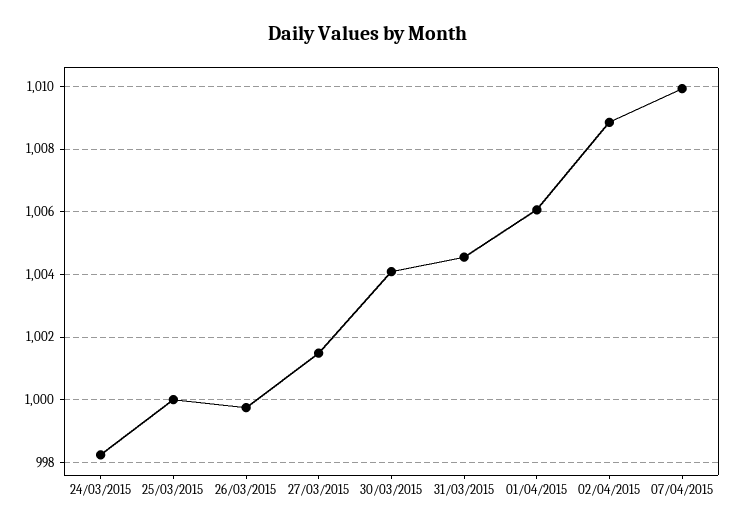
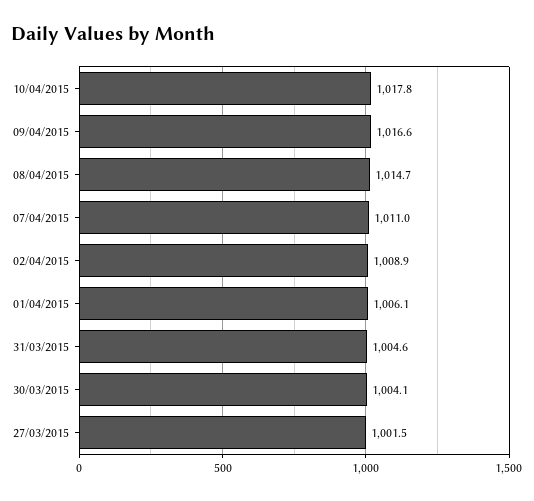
24/03/2015: 998.2 -> none
25/03/2015: 1000 -> none
26/03/2015: 999.8 -> none
07/04/2015: 1010 -> 1011
10/04/2015: none -> 1017.8
09/04/2015: none -> 1016.6
08/04/2015: none -> 1014.7

